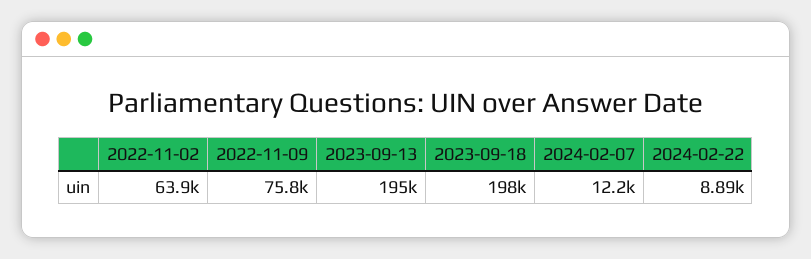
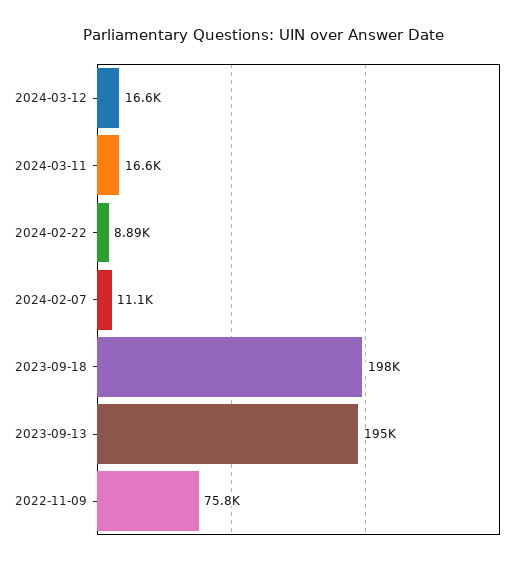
2022-11-02: 63900 -> none
2024-02-07: 12200 -> 11100
2024-03-12: none -> 16600
2024-03-11: none -> 16600

